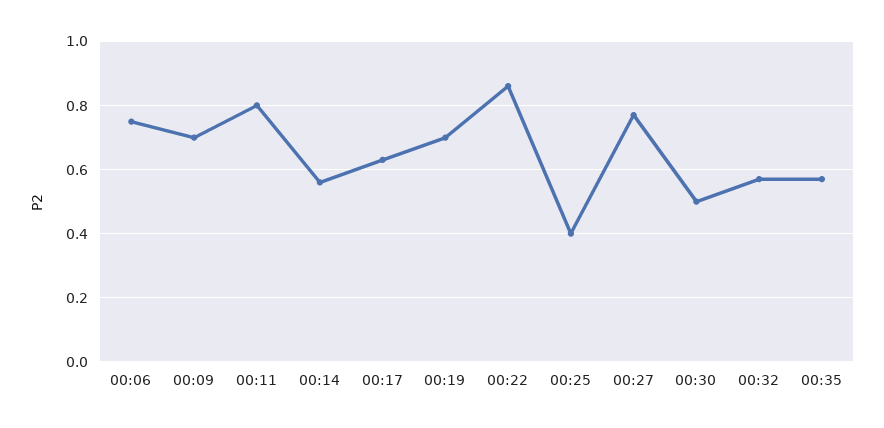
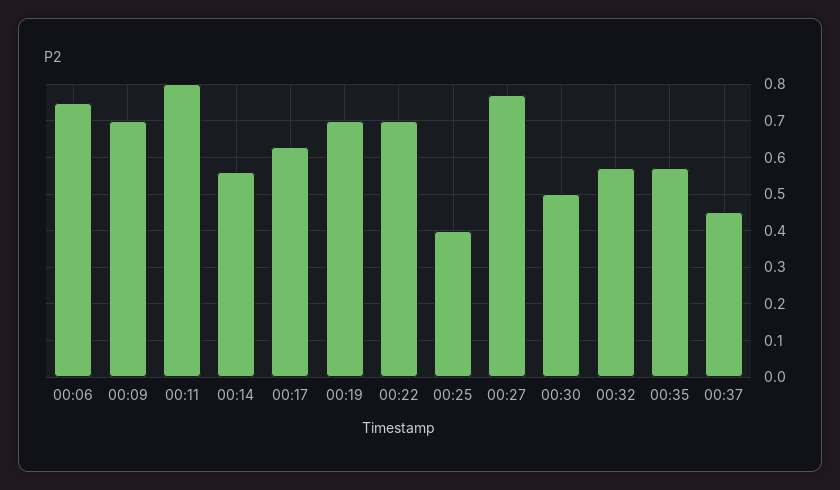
00:22: 0.85 -> 0.7
00:37: none -> 0.45

